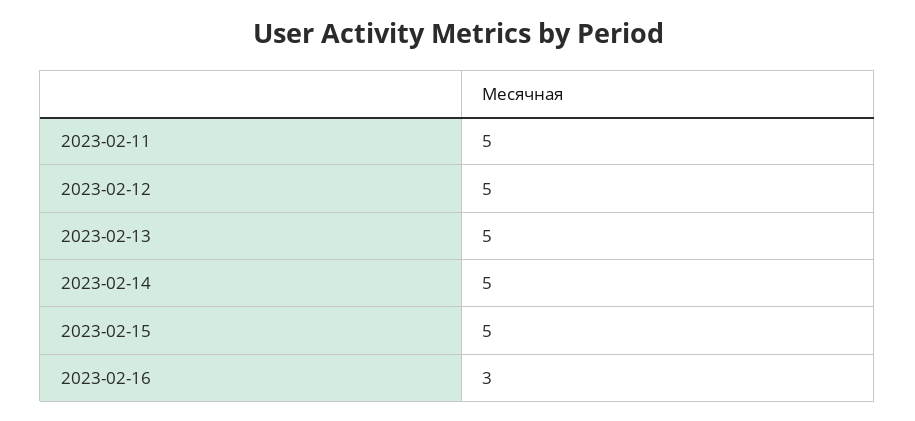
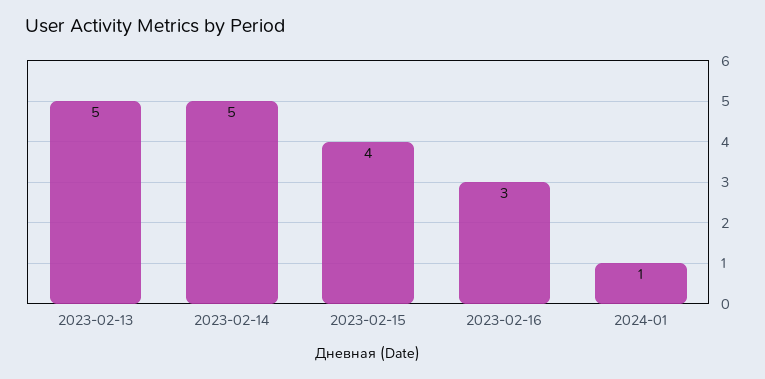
2023-02-11: 5 -> none
2023-02-12: 5 -> none
2023-02-15: 5 -> 4
2024-01: none -> 1

